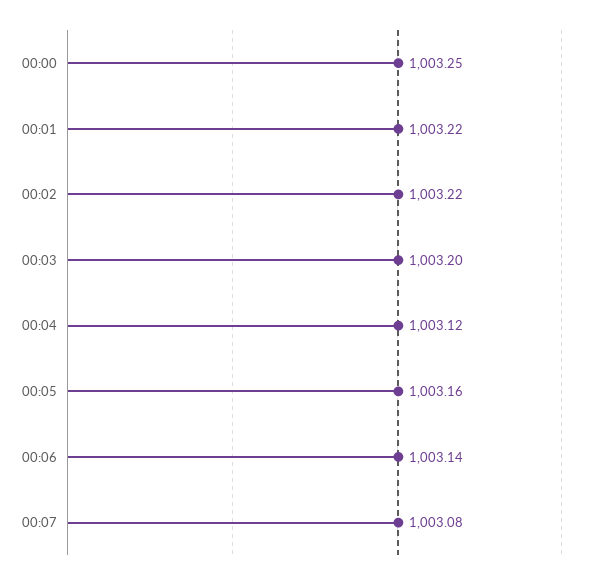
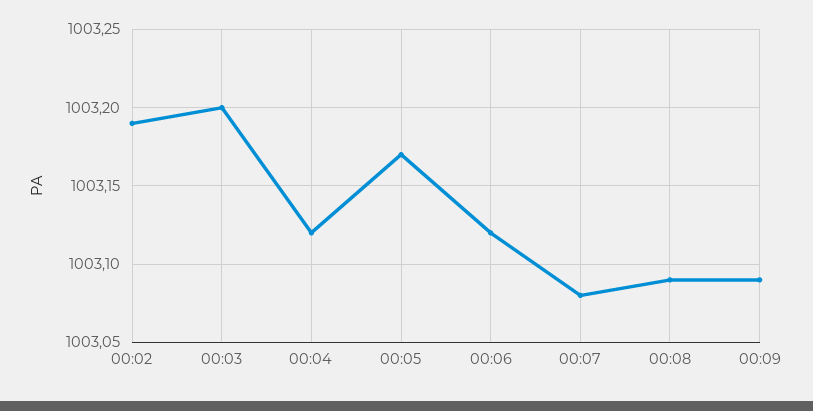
00:00: 1003.25 -> none
00:01: 1003.22 -> none
00:02: 1003.22 -> 1003.19
00:05: 1003.16 -> 1003.17
00:06: 1003.14 -> 1003.12
00:08: none -> 1003.09
00:09: none -> 1003.09

